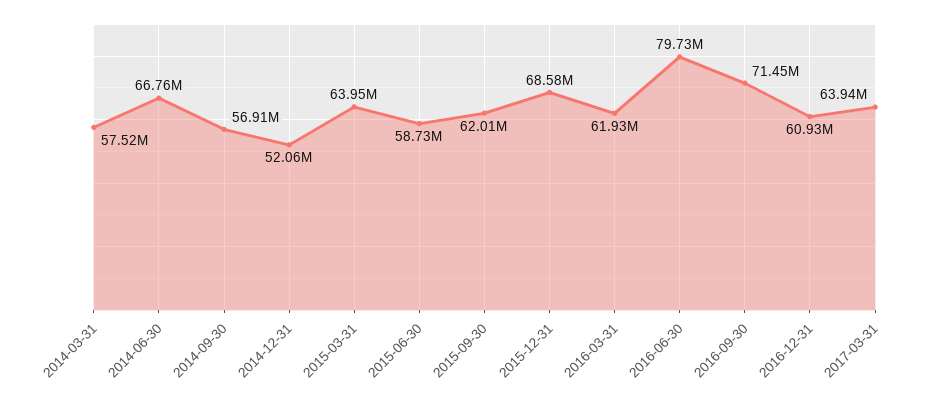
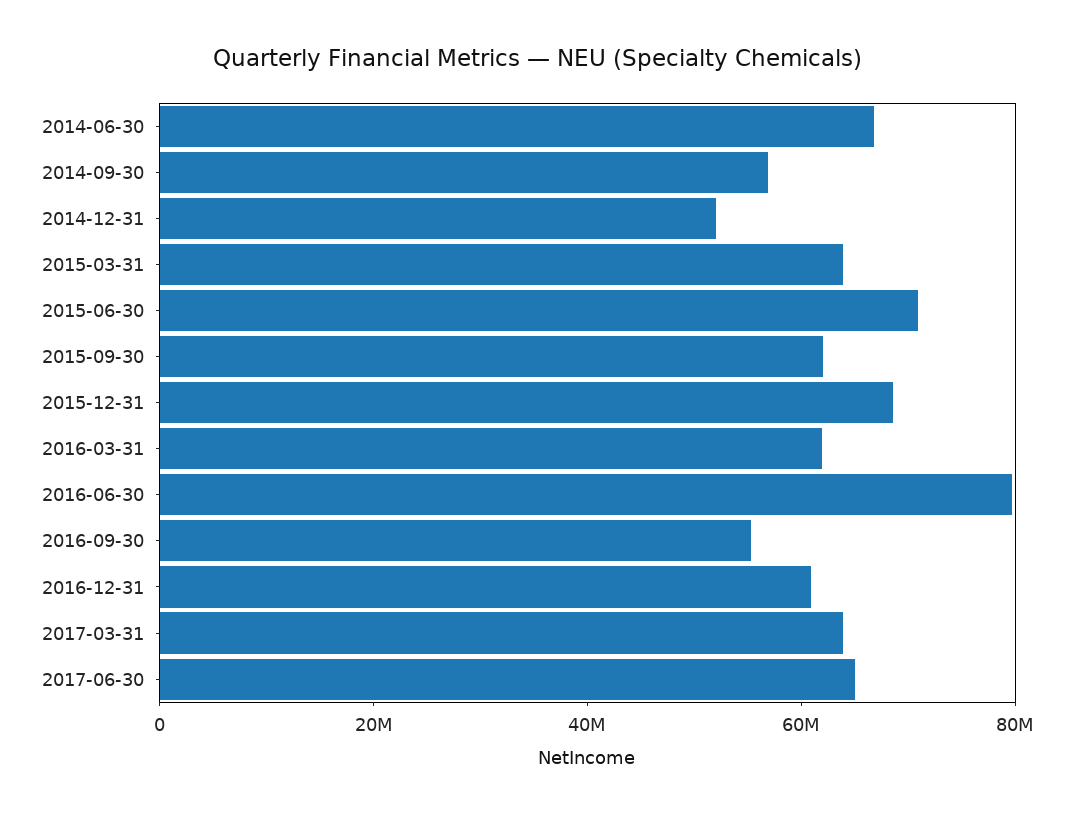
2014-03-31: 57520000 -> none
2015-06-30: 58730000 -> 70000000
2016-09-30: 71450000 -> 55000000
2017-06-30: none -> 65000000

